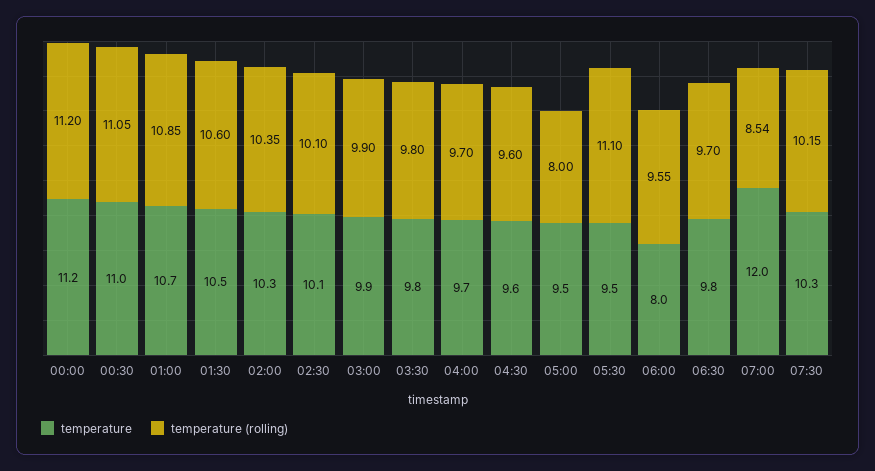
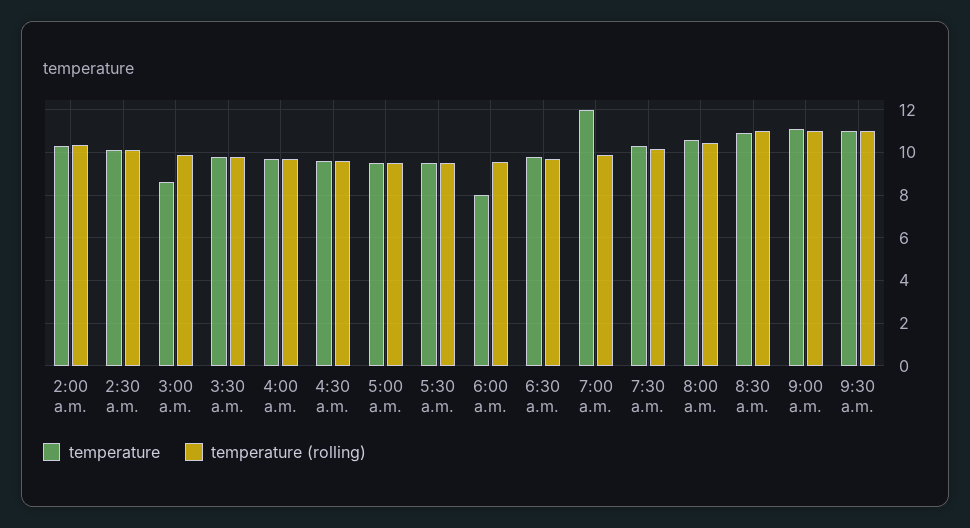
temperature, 00:00: 11.2 -> none
temperature (rolling), 00:00: 11.2 -> none
temperature, 00:30: 11 -> none
temperature (rolling), 00:30: 11.05 -> none
temperature, 01:00: 10.7 -> none
temperature (rolling), 01:00: 10.85 -> none
temperature, 01:30: 10.5 -> none
temperature (rolling), 01:30: 10.6 -> none
temperature, 03:00: 9.9 -> 8.5
temperature (rolling), 05:00: 8 -> 9.5
temperature (rolling), 05:30: 11.1 -> 9.5
temperature (rolling), 07:00: 8.54 -> 10
temperature, 8:00 a.m.: none -> 10.5
temperature (rolling), 8:00 a.m.: none -> 10.5
temperature, 8:30 a.m.: none -> 11
temperature (rolling), 8:30 a.m.: none -> 11
temperature, 9:00 a.m.: none -> 11
temperature (rolling), 9:00 a.m.: none -> 11
temperature, 9:30 a.m.: none -> 11
temperature (rolling), 9:30 a.m.: none -> 11

